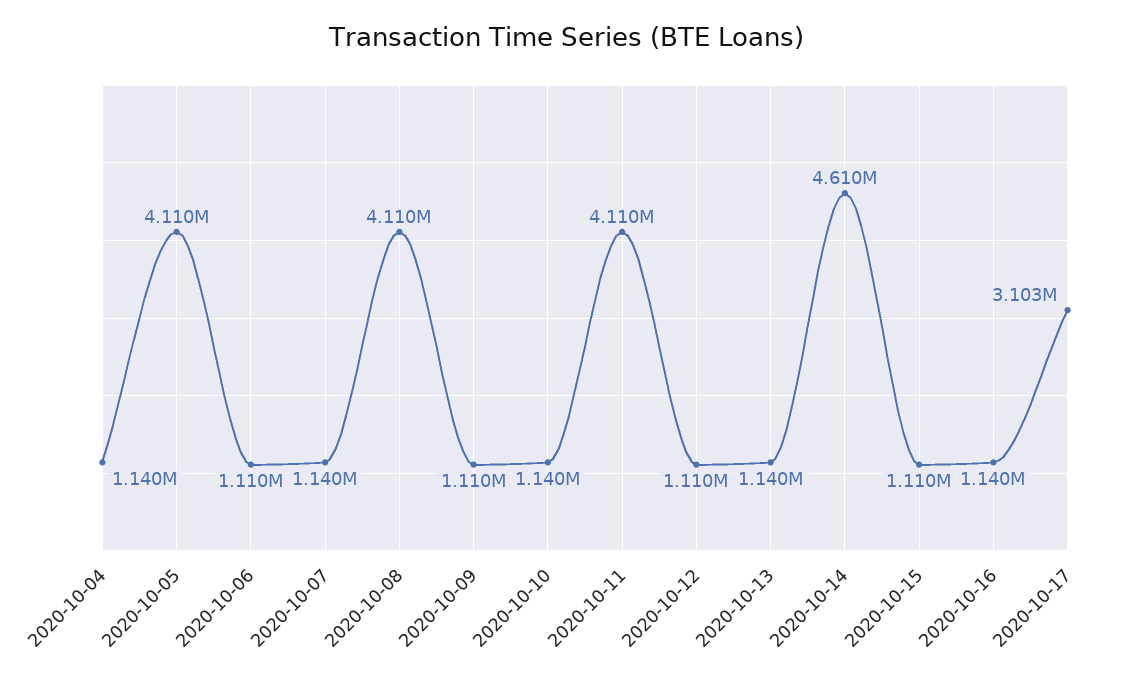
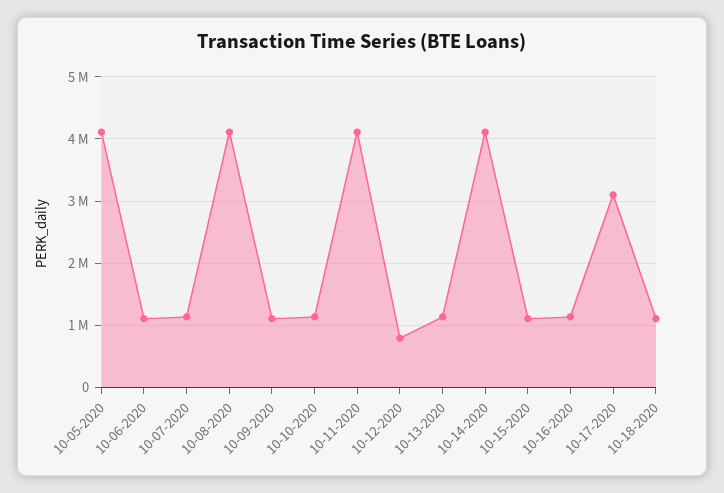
2020-10-04: 1140000 -> none
2020-10-12: 1110000 -> 800000
2020-10-14: 4610000 -> 4100000
10-18-2020: none -> 1100000

